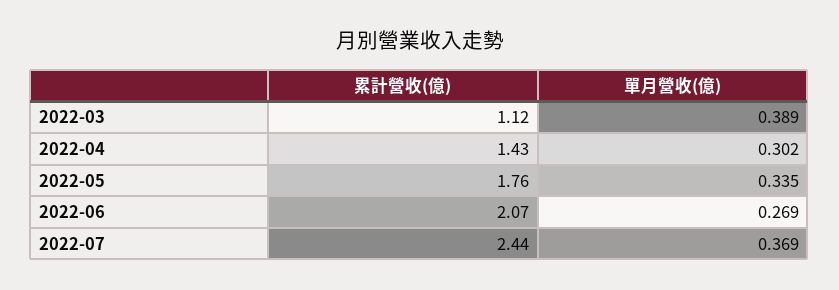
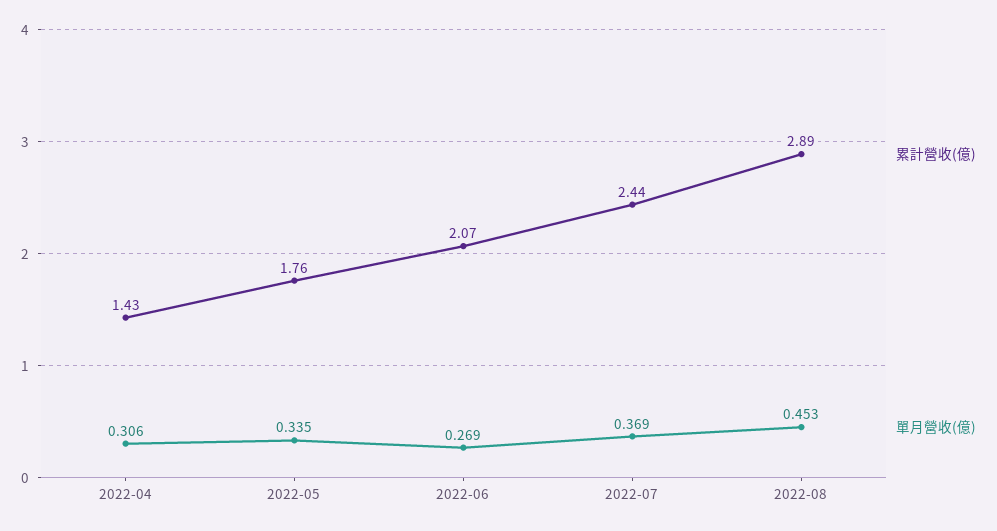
累計營收(億), 2022-03: 1.12 -> none
單月營收(億), 2022-03: 0.389 -> none
單月營收(億), 2022-04: 0.302 -> 0.306
累計營收(億), 2022-08: none -> 2.89
單月營收(億), 2022-08: none -> 0.453

